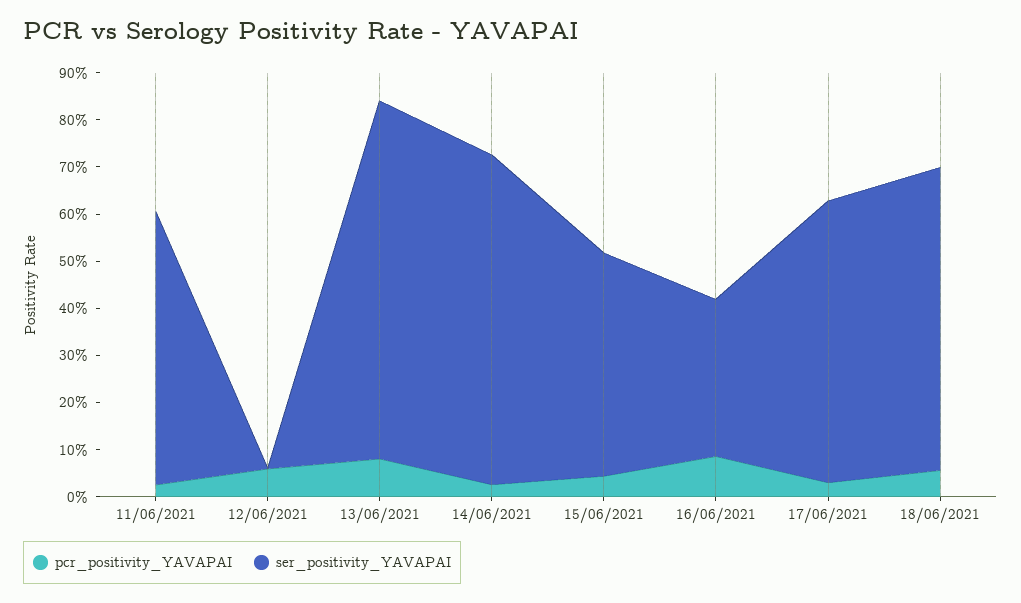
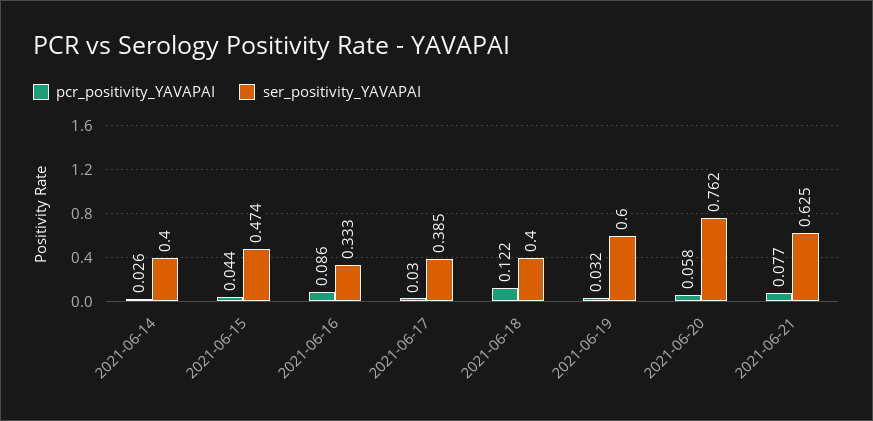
pcr_positivity_YAVAPAI, 11/06/2021: 0.02 -> none
ser_positivity_YAVAPAI, 11/06/2021: 0.58 -> none
pcr_positivity_YAVAPAI, 12/06/2021: 0.06 -> none
ser_positivity_YAVAPAI, 12/06/2021: 0 -> none
pcr_positivity_YAVAPAI, 13/06/2021: 0.08 -> none
ser_positivity_YAVAPAI, 13/06/2021: 0.76 -> none
ser_positivity_YAVAPAI, 14/06/2021: 0.7 -> 0.4
ser_positivity_YAVAPAI, 17/06/2021: 0.6 -> 0.385
pcr_positivity_YAVAPAI, 18/06/2021: 0.06 -> 0.122
ser_positivity_YAVAPAI, 18/06/2021: 0.64 -> 0.4
pcr_positivity_YAVAPAI, 2021-06-19: none -> 0.032
ser_positivity_YAVAPAI, 2021-06-19: none -> 0.6
pcr_positivity_YAVAPAI, 2021-06-20: none -> 0.058
ser_positivity_YAVAPAI, 2021-06-20: none -> 0.762
pcr_positivity_YAVAPAI, 2021-06-21: none -> 0.077
ser_positivity_YAVAPAI, 2021-06-21: none -> 0.625

